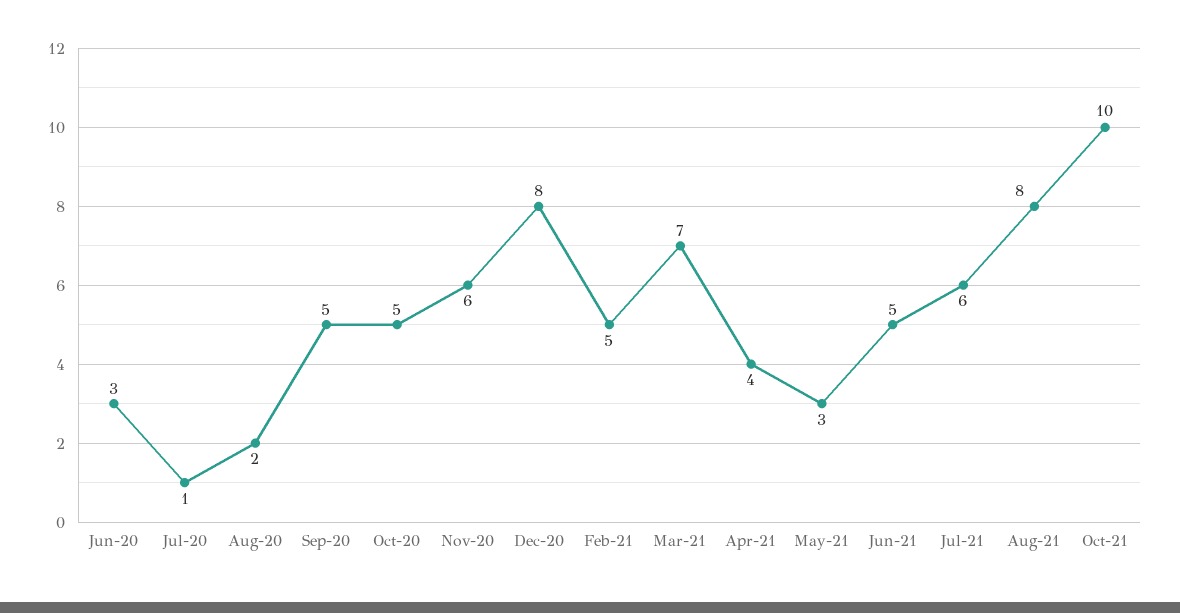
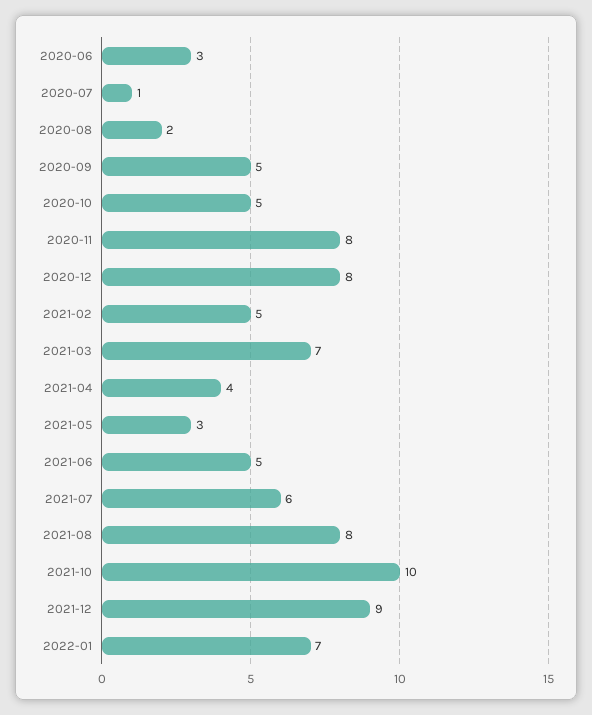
Nov-20: 6 -> 8
2021-12: none -> 9
2022-01: none -> 7

